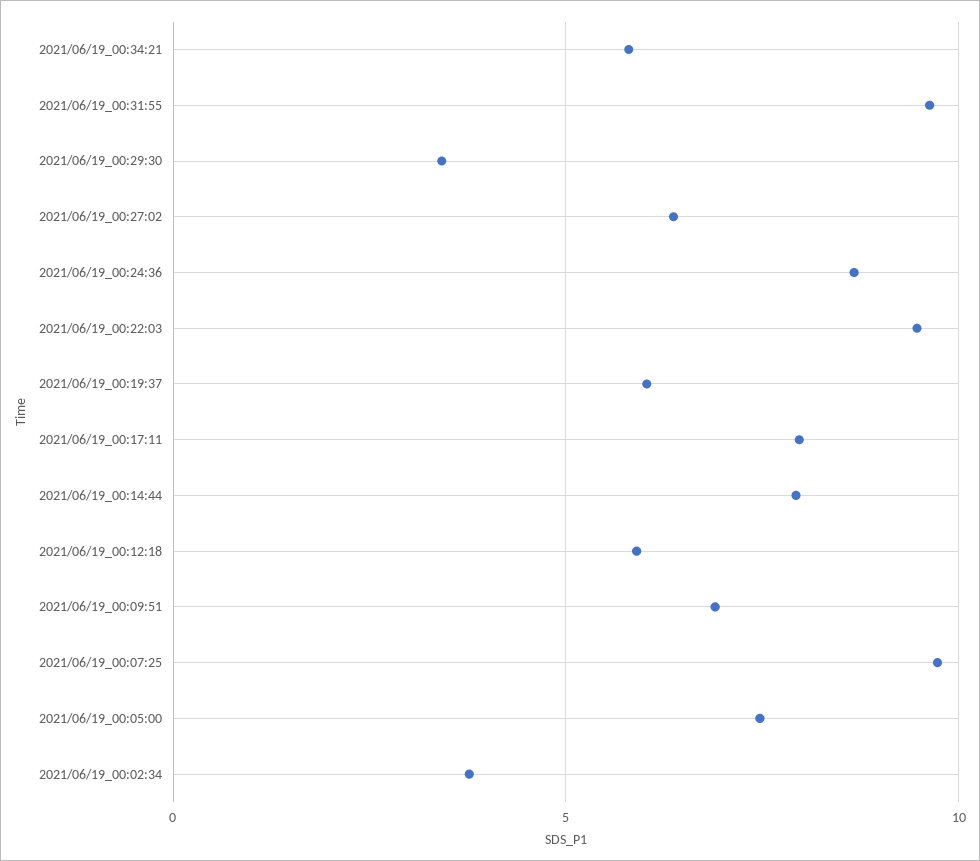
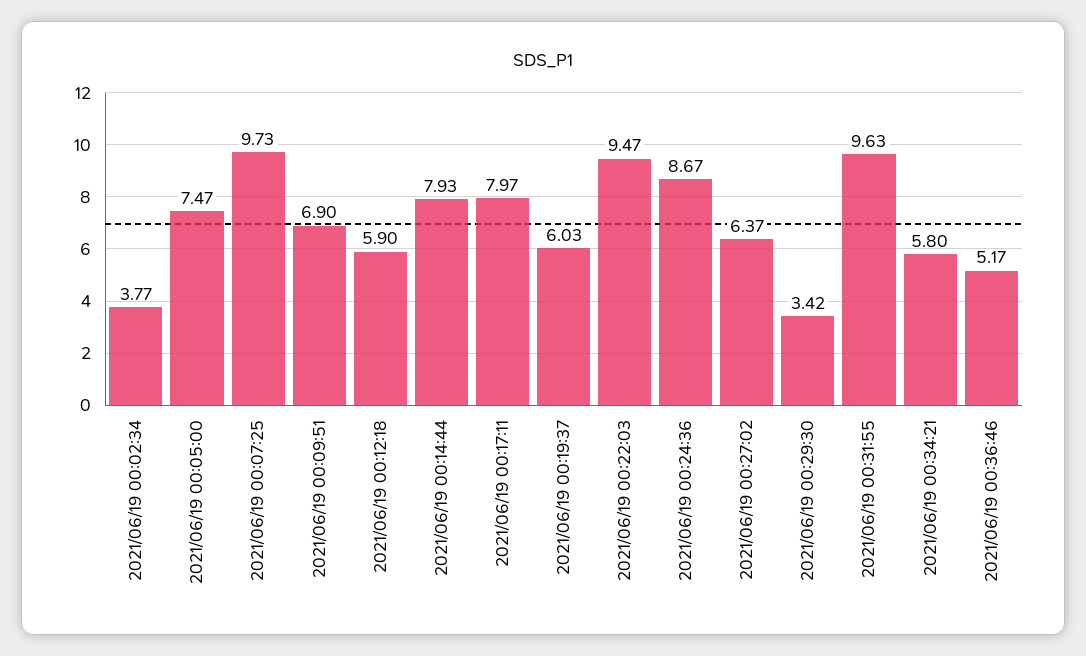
2021/06/19 00:36:46: none -> 5.17

